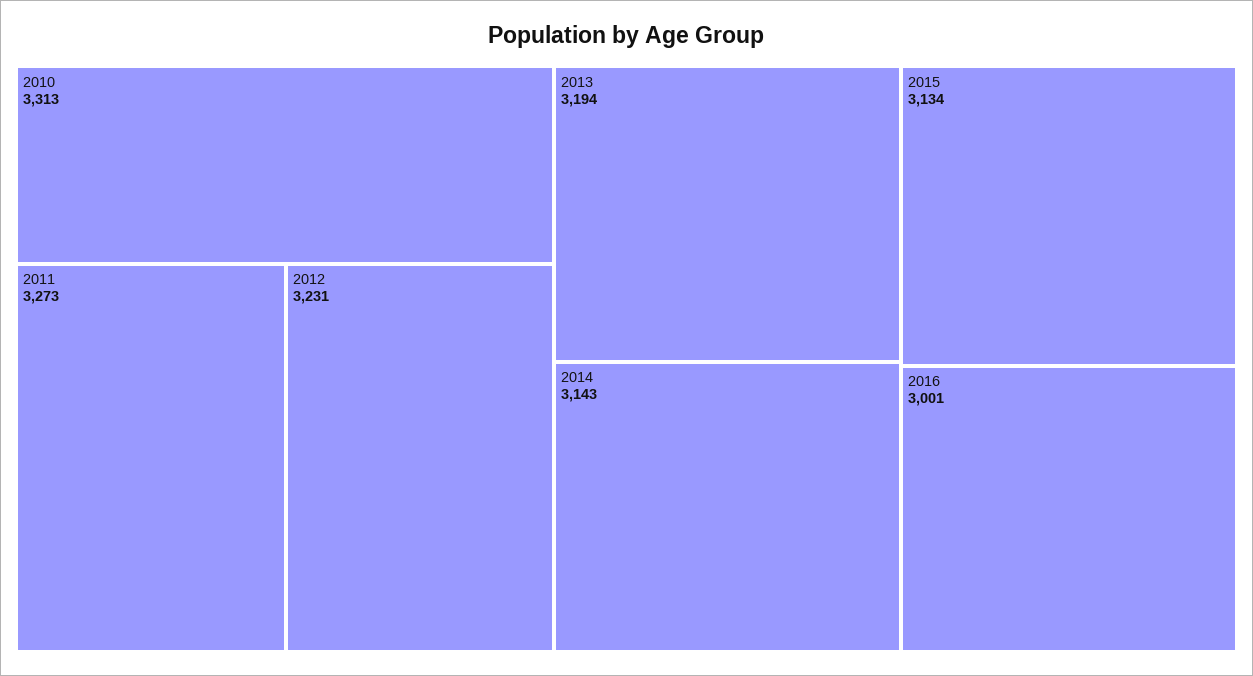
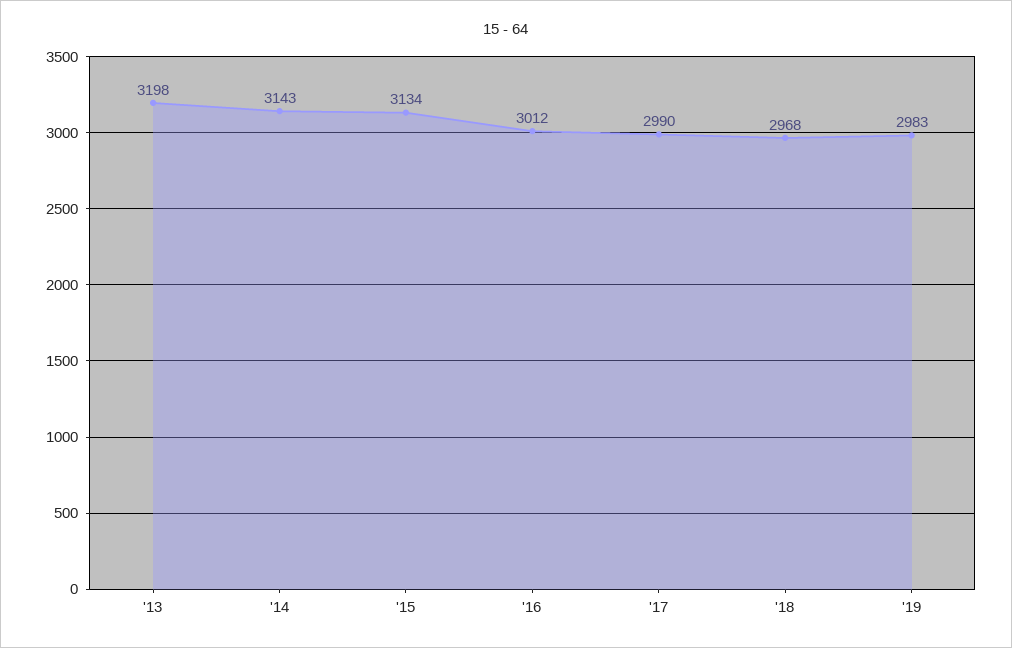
2010: 3313 -> none
2011: 3273 -> none
2012: 3231 -> none
2013: 3194 -> 3198
2016: 3001 -> 3012
'17: none -> 2990
'18: none -> 2968
'19: none -> 2983

